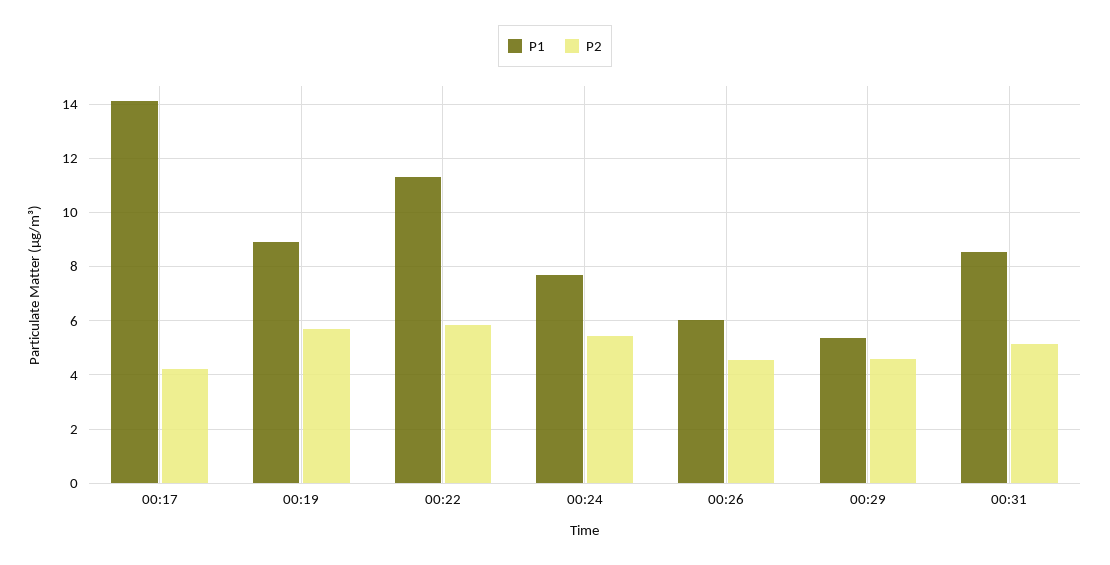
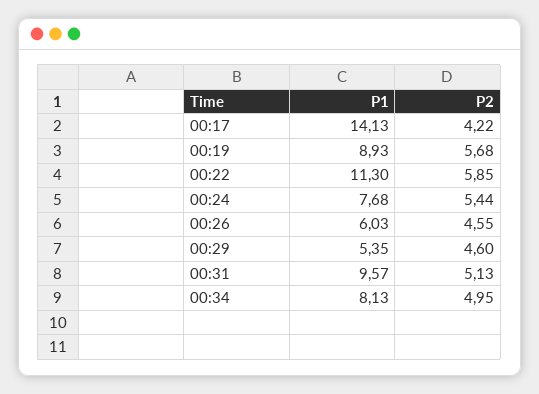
P1, 00:31: 8.5 -> 9.57
P1, 00:34: none -> 8.13
P2, 00:34: none -> 4.95

